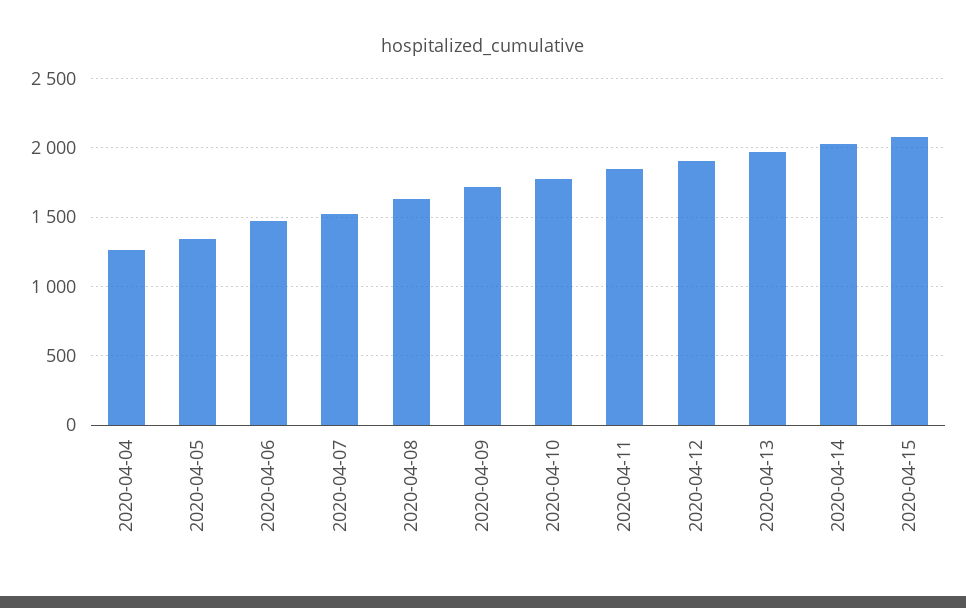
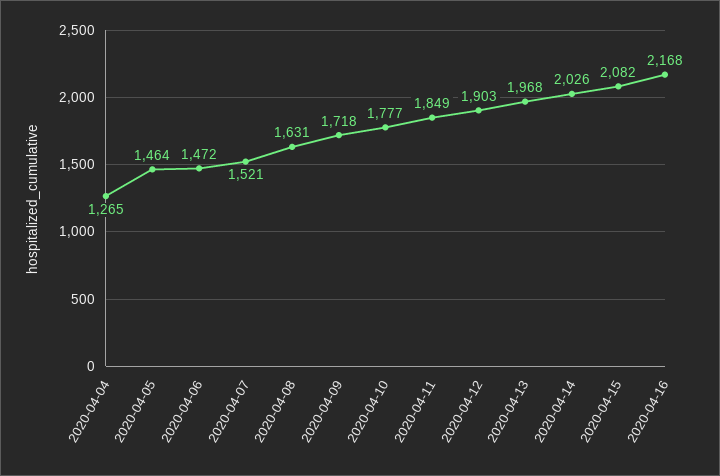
2020-04-05: 1350 -> 1464
2020-04-16: none -> 2168

